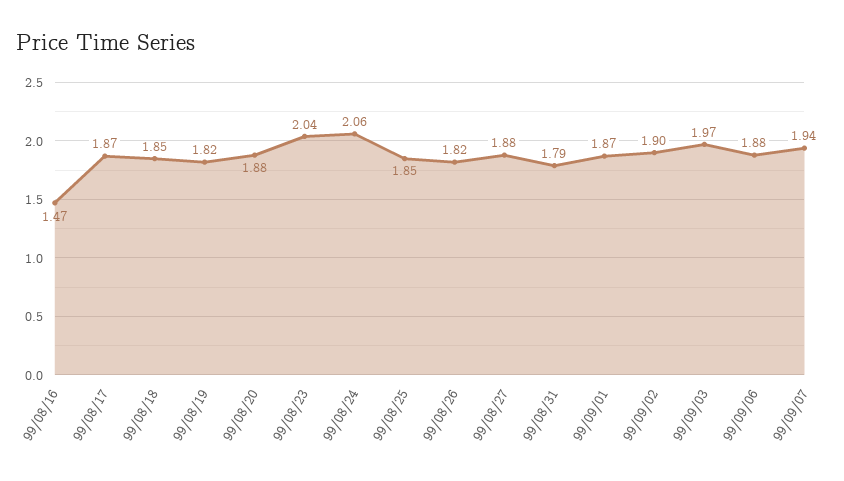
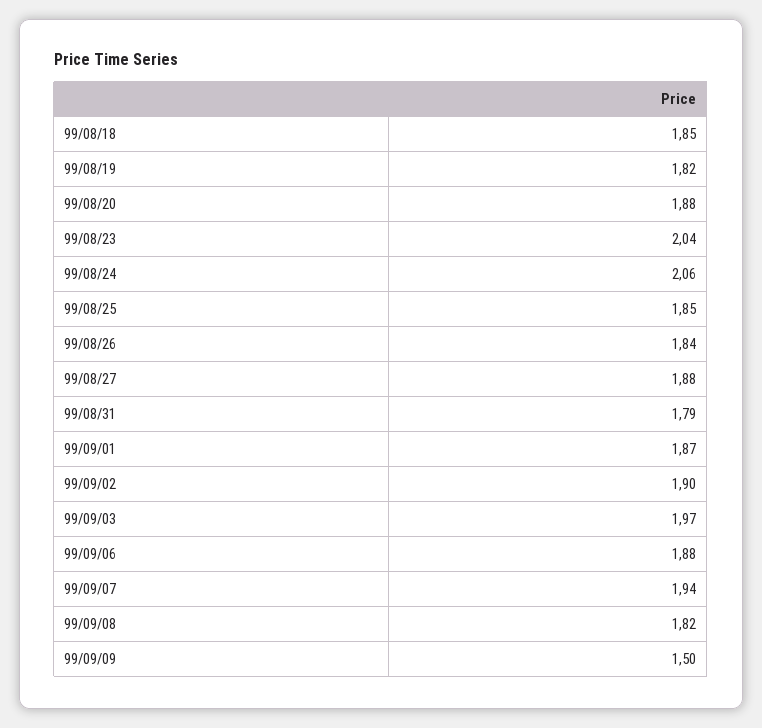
99/08/16: 1.47 -> none
99/08/17: 1.87 -> none
99/08/26: 1.82 -> 1.84
99/09/08: none -> 1.82
99/09/09: none -> 1.5

